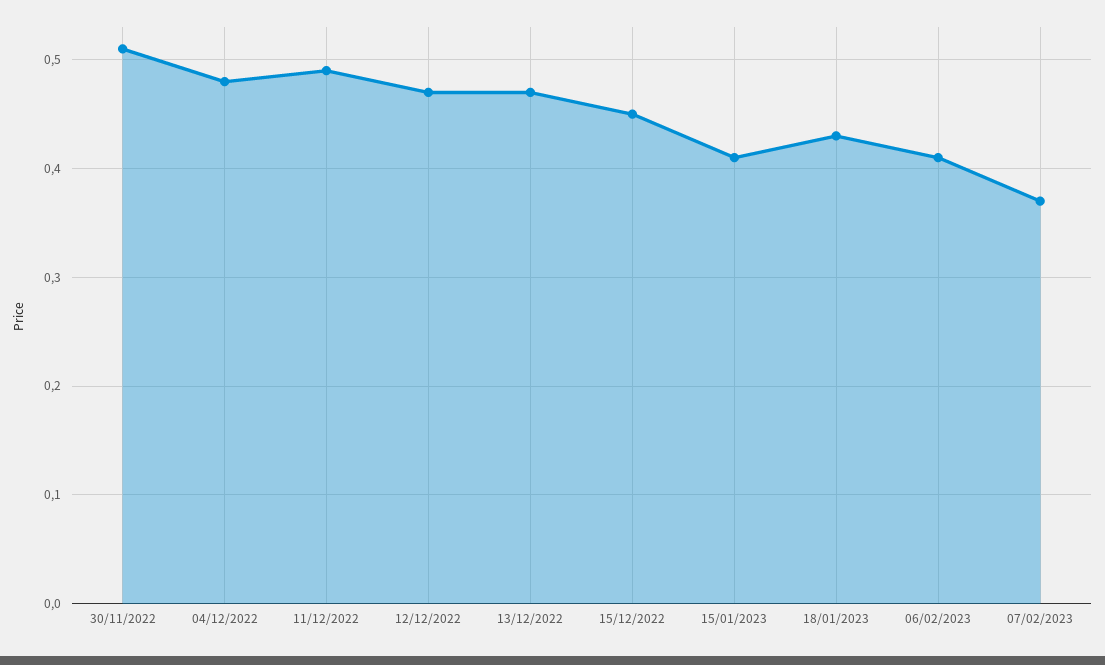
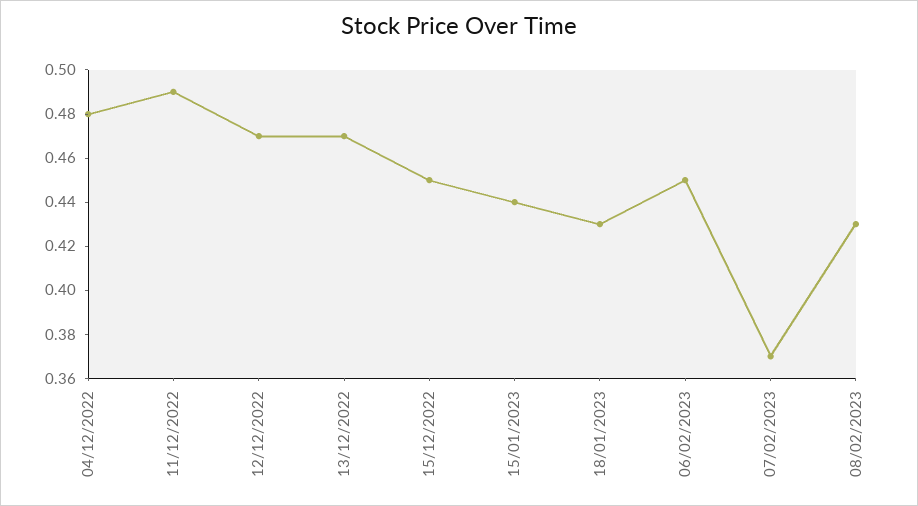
30/11/2022: 0.51 -> none
15/01/2023: 0.41 -> 0.44
06/02/2023: 0.41 -> 0.45
08/02/2023: none -> 0.43

